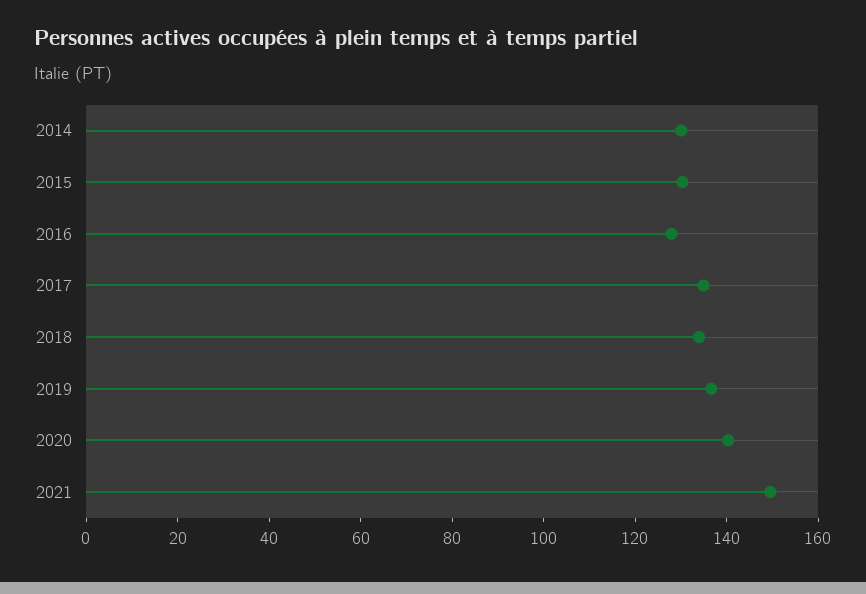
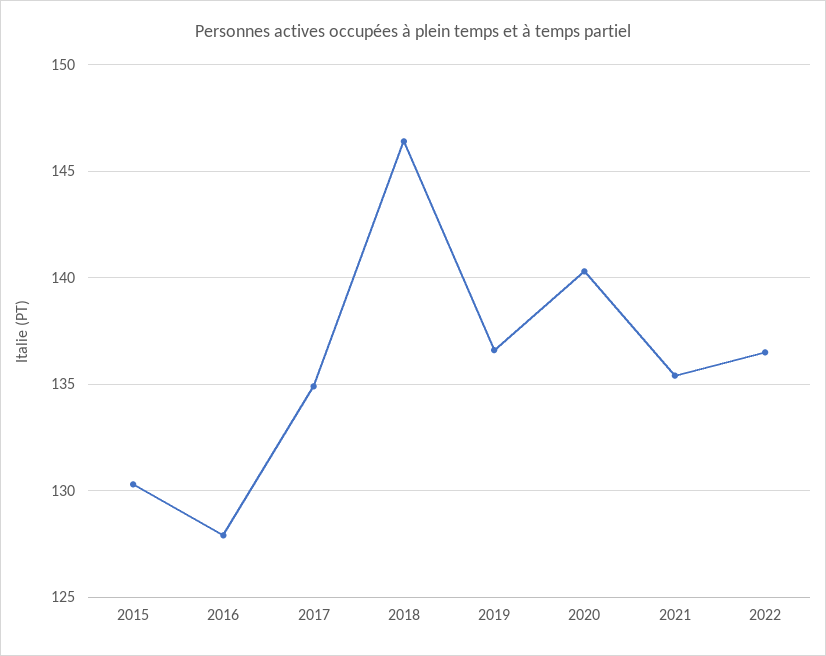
2014: 130 -> none
2018: 135 -> 146.5
2021: 150 -> 135.5
2022: none -> 136.5

